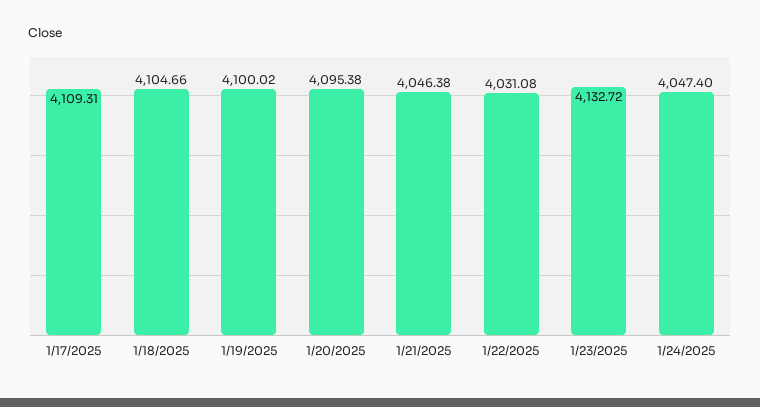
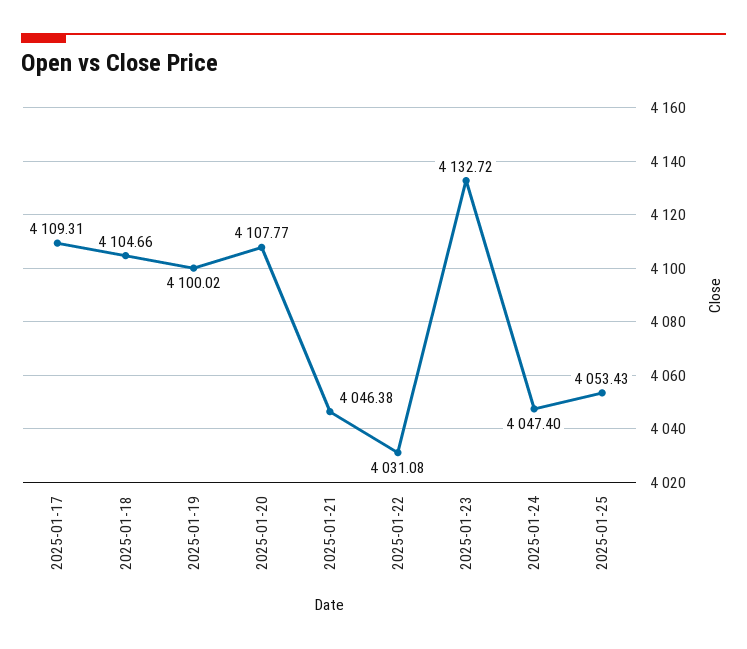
1/20/2025: 4095.38 -> 4107.77
2025-01-25: none -> 4053.43

